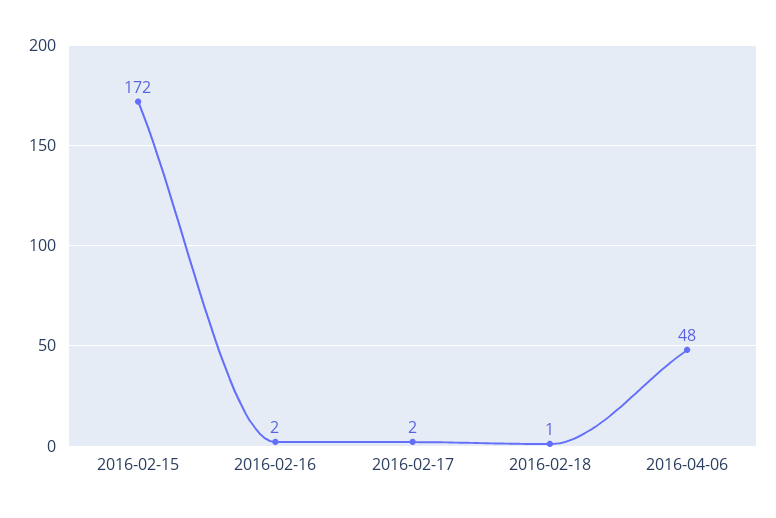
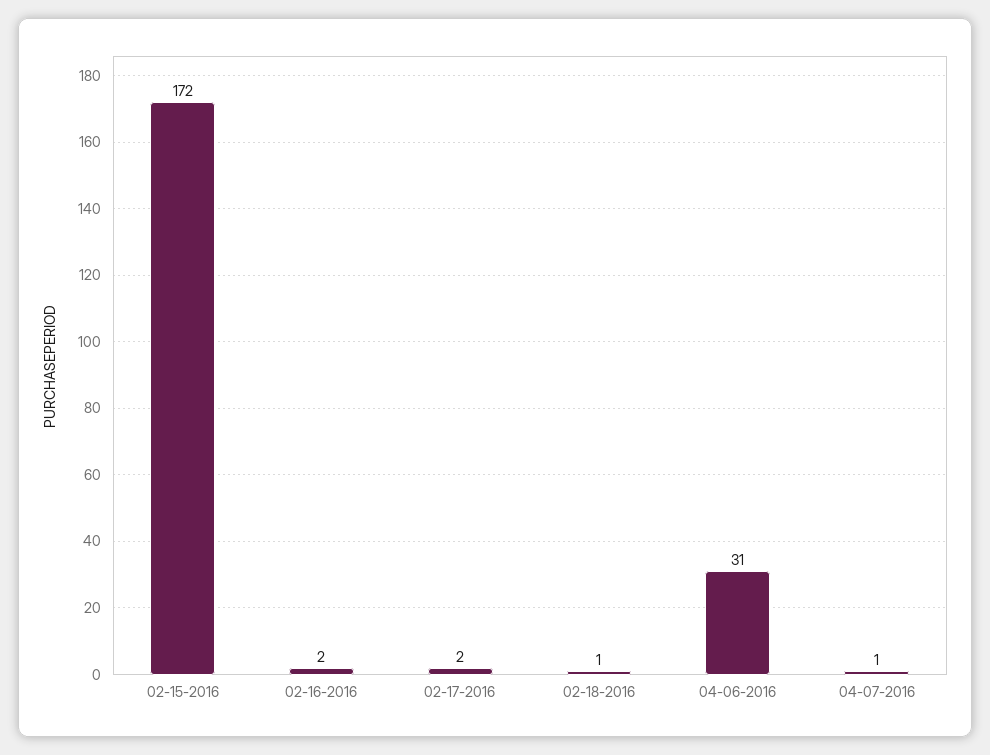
2016-04-06: 48 -> 31
04-07-2016: none -> 1

